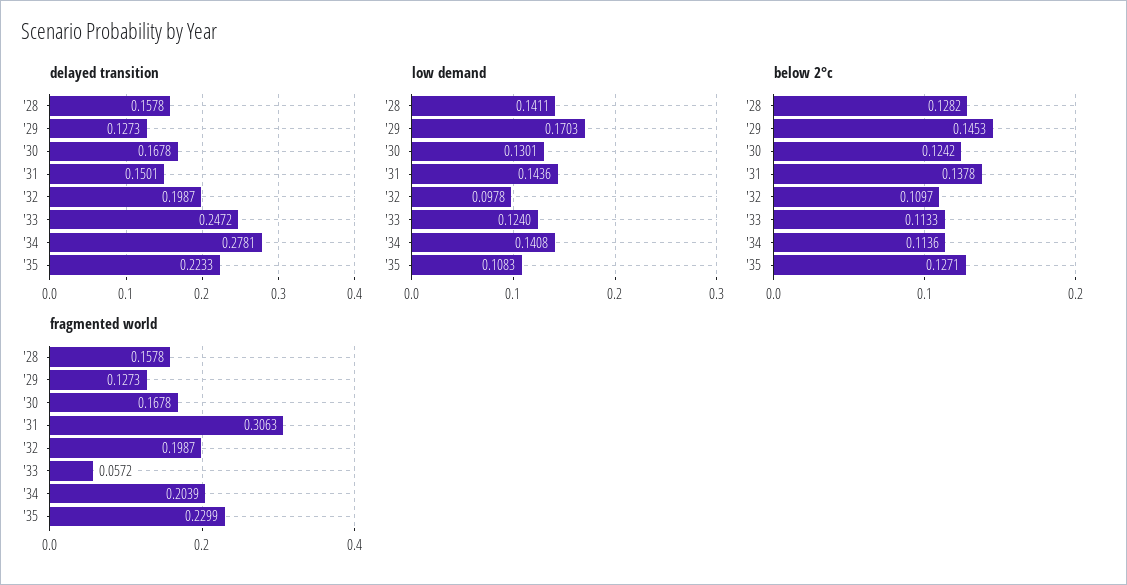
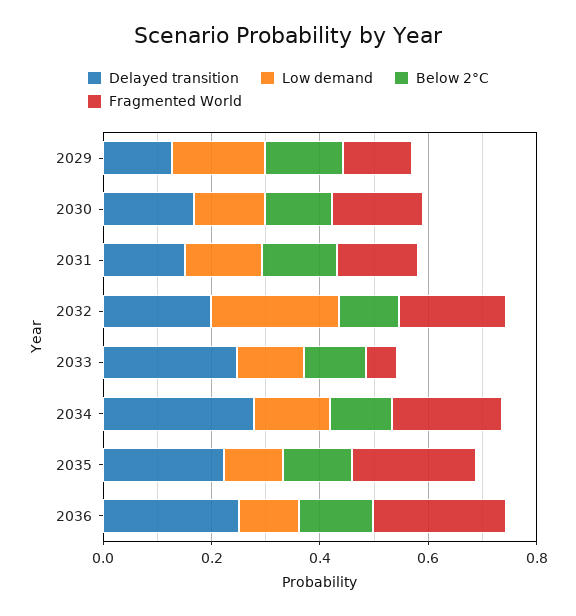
delayed transition, '28: 0.1578 -> none
low demand, '28: 0.1411 -> none
low demand, '32: 0.0978 -> 0.25
below 2°c, '28: 0.1282 -> none
fragmented world, '28: 0.1578 -> none
fragmented world, '31: 0.3063 -> 0.15
delayed transition, 2036: none -> 0.25
low demand, 2036: none -> 0.1
below 2°c, 2036: none -> 0.15
fragmented world, 2036: none -> 0.25

